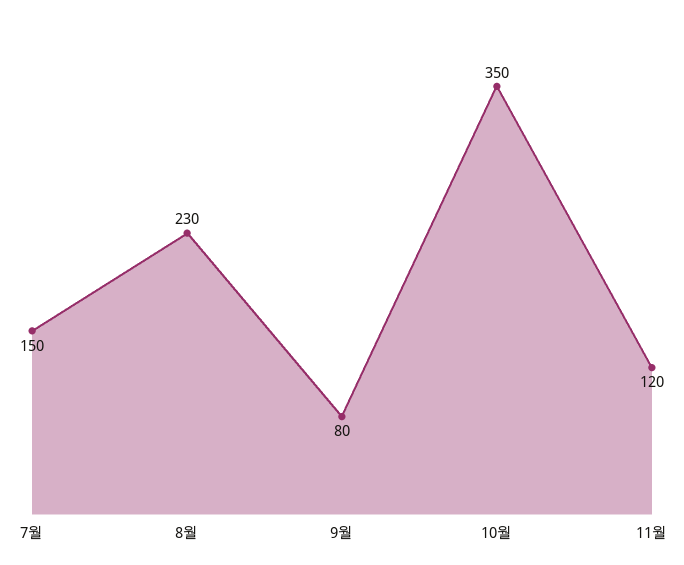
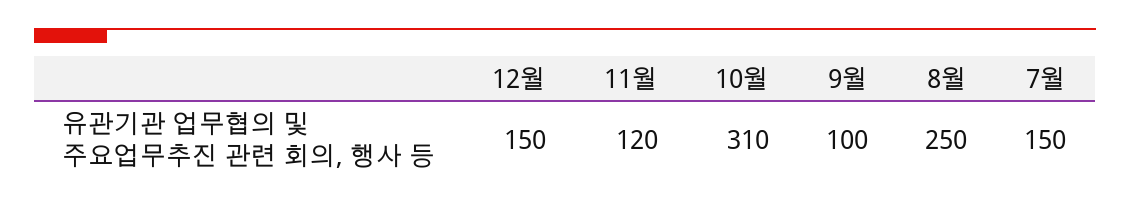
8월: 230 -> 250
9월: 80 -> 100
10월: 350 -> 310
12월: none -> 150

